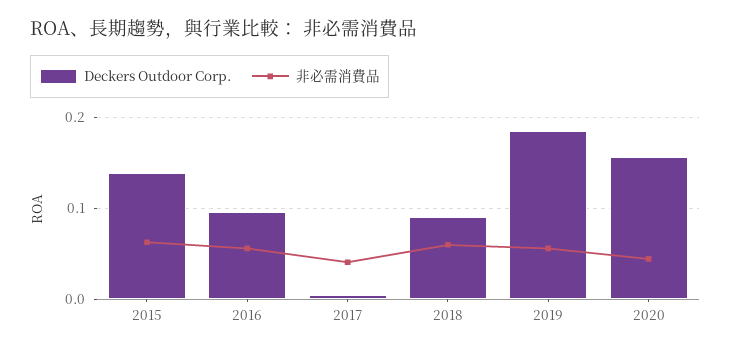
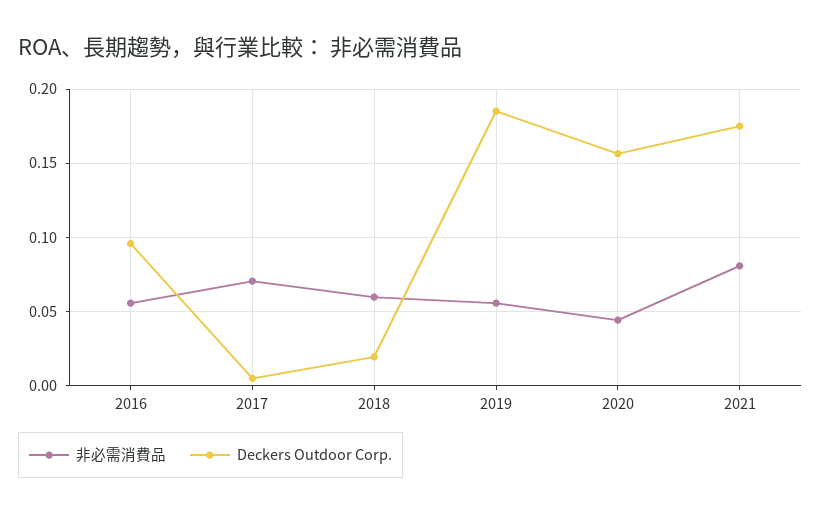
Deckers Outdoor Corp., 2015: 0.14 -> none
非必需消費品, 2015: 0.06 -> none
非必需消費品, 2017: 0.04 -> 0.07
Deckers Outdoor Corp., 2018: 0.09 -> 0.02
非必需消費品, 2021: none -> 0.08
Deckers Outdoor Corp., 2021: none -> 0.175

